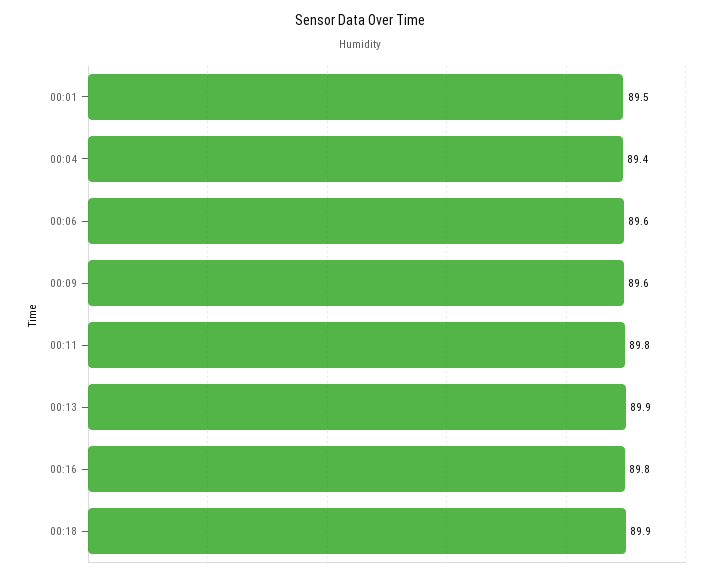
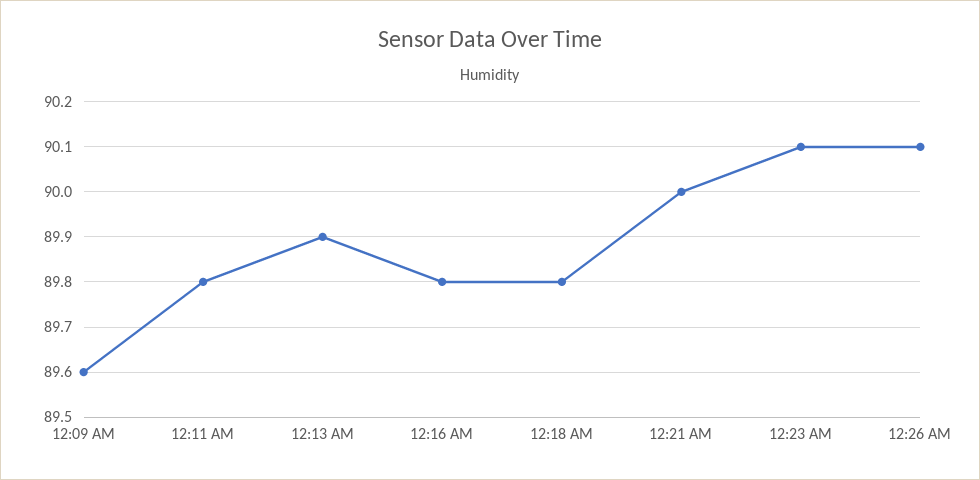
00:01: 89.5 -> none
00:04: 89.4 -> none
00:06: 89.6 -> none
00:18: 89.9 -> 89.8
12:21 AM: none -> 90
12:23 AM: none -> 90.1
12:26 AM: none -> 90.1

